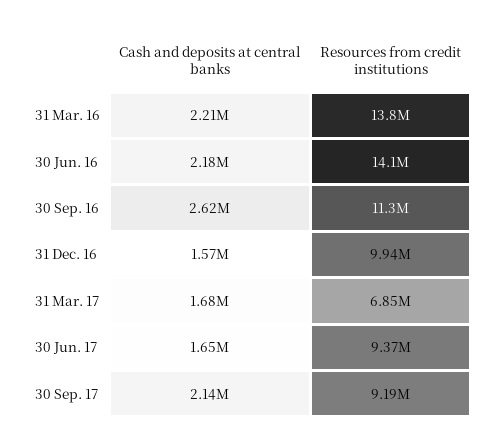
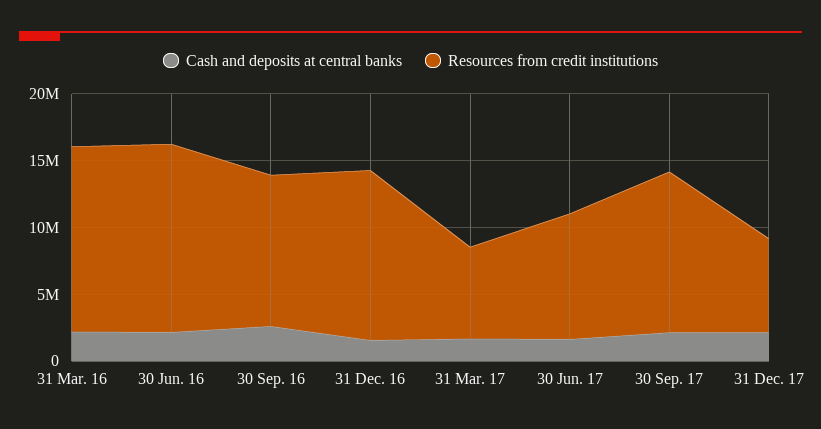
Resources from credit institutions, 31 Dec. 16: 9940000 -> 13000000
Resources from credit institutions, 30 Sep. 17: 9190000 -> 12000000
Cash and deposits at central banks, 31 Dec. 17: none -> 2000000
Resources from credit institutions, 31 Dec. 17: none -> 7000000

